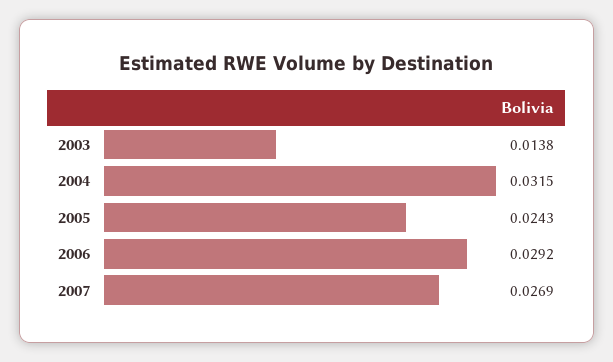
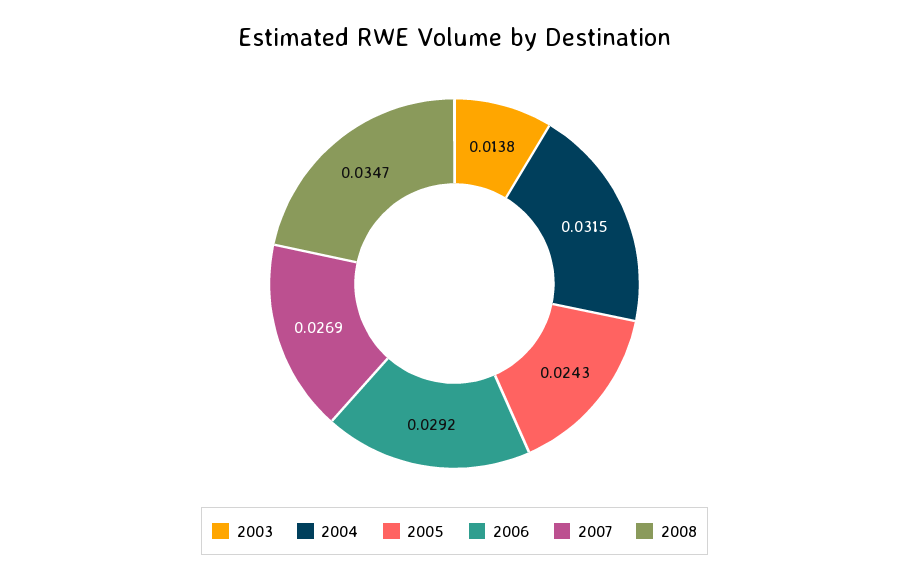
2008: none -> 0.0347

